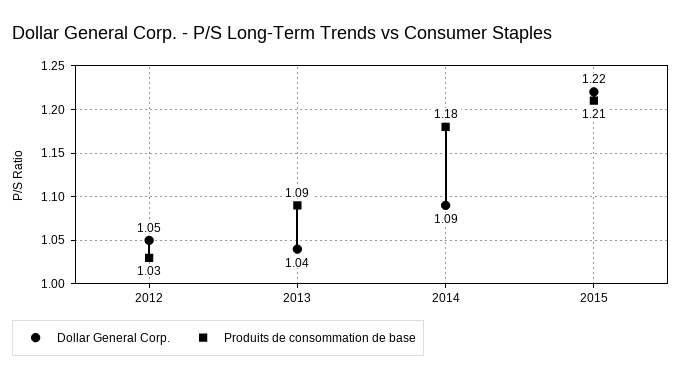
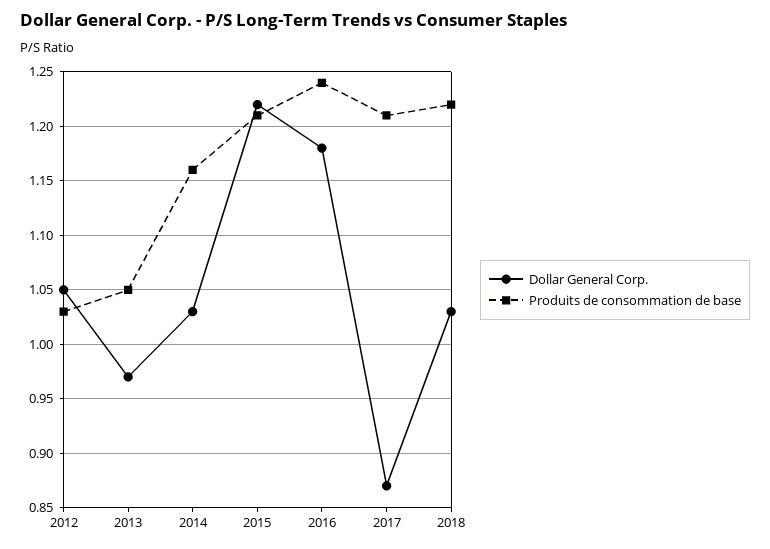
Dollar General Corp., 2013: 1.04 -> 0.97
Produits de consommation de base, 2013: 1.09 -> 1.05
Dollar General Corp., 2014: 1.09 -> 1.03
Produits de consommation de base, 2014: 1.18 -> 1.16
Dollar General Corp., 2016: none -> 1.18
Produits de consommation de base, 2016: none -> 1.24
Dollar General Corp., 2017: none -> 0.87
Produits de consommation de base, 2017: none -> 1.21
Dollar General Corp., 2018: none -> 1.03
Produits de consommation de base, 2018: none -> 1.22

